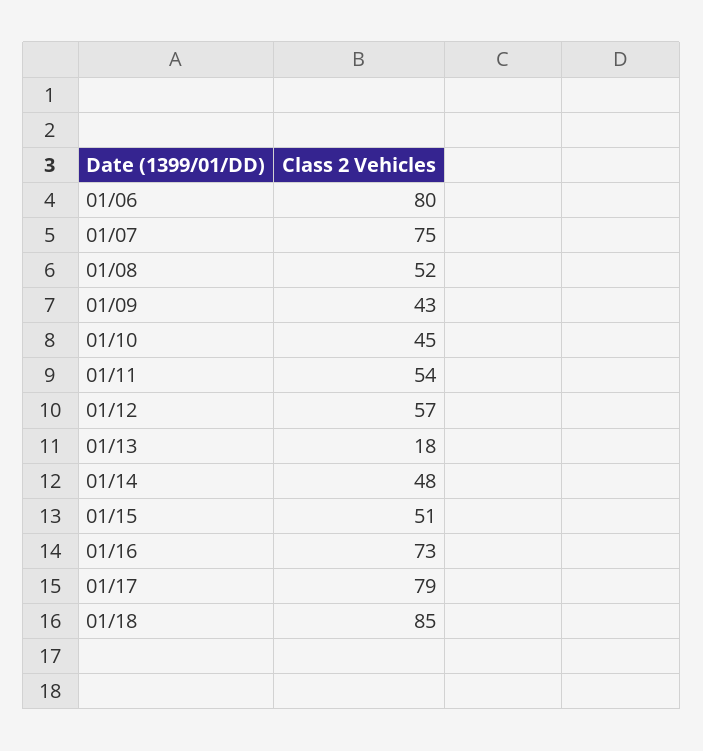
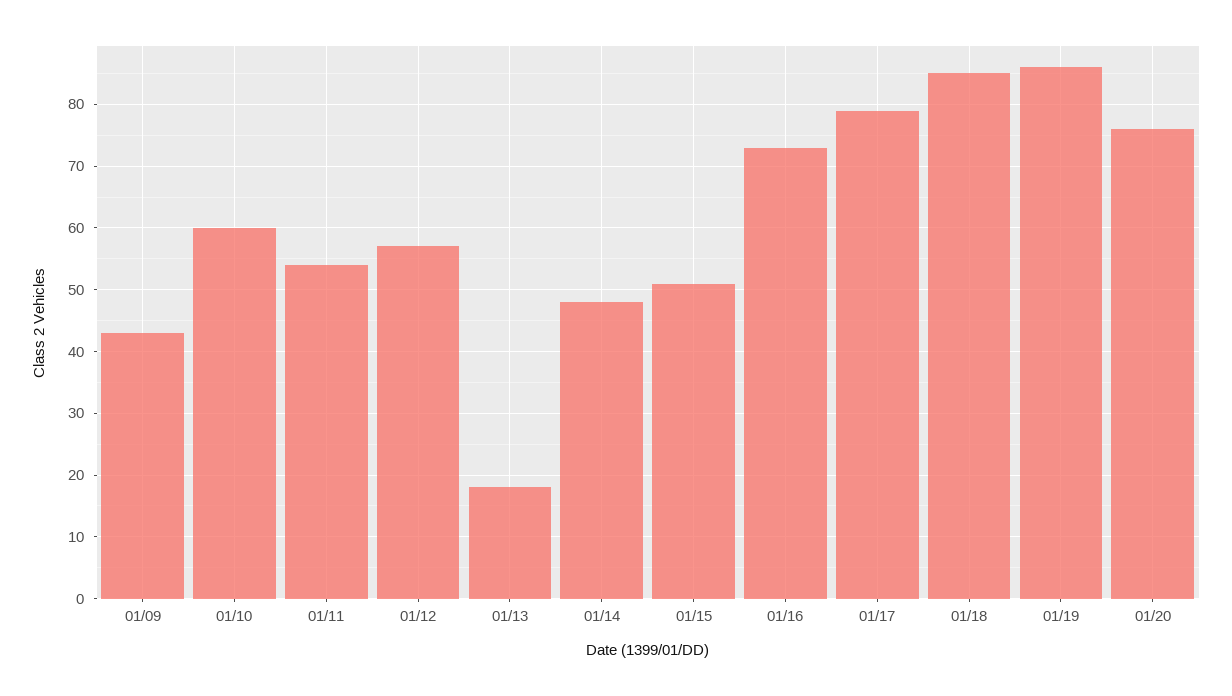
01/06: 80 -> none
01/07: 75 -> none
01/08: 52 -> none
01/10: 45 -> 60
01/19: none -> 86
01/20: none -> 76

